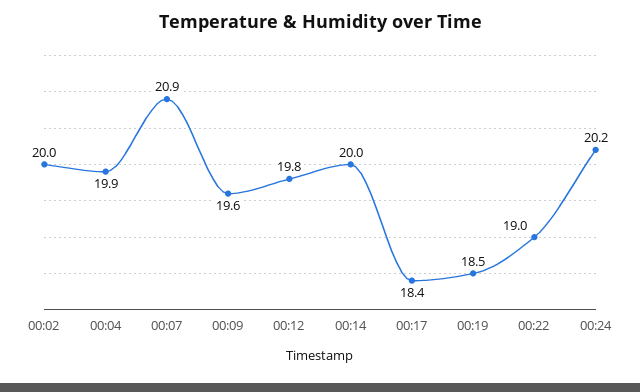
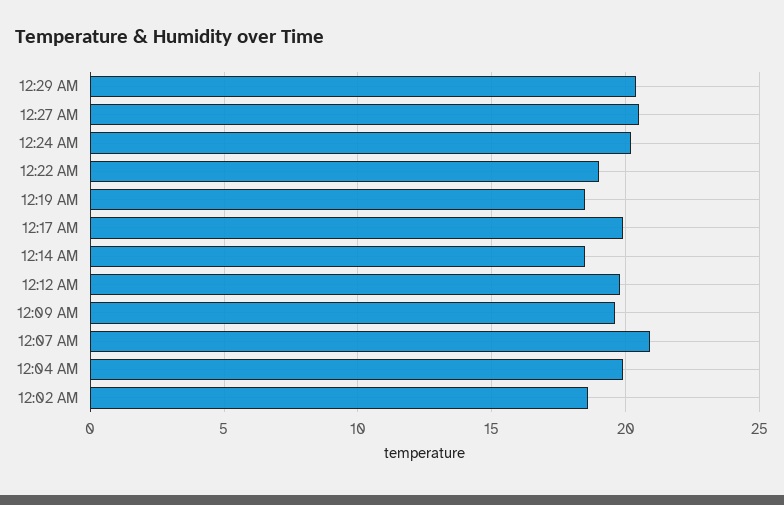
00:02: 20 -> 18.5
00:14: 20 -> 18.5
00:17: 18.4 -> 20
12:29 AM: none -> 20.5
12:27 AM: none -> 20.5

